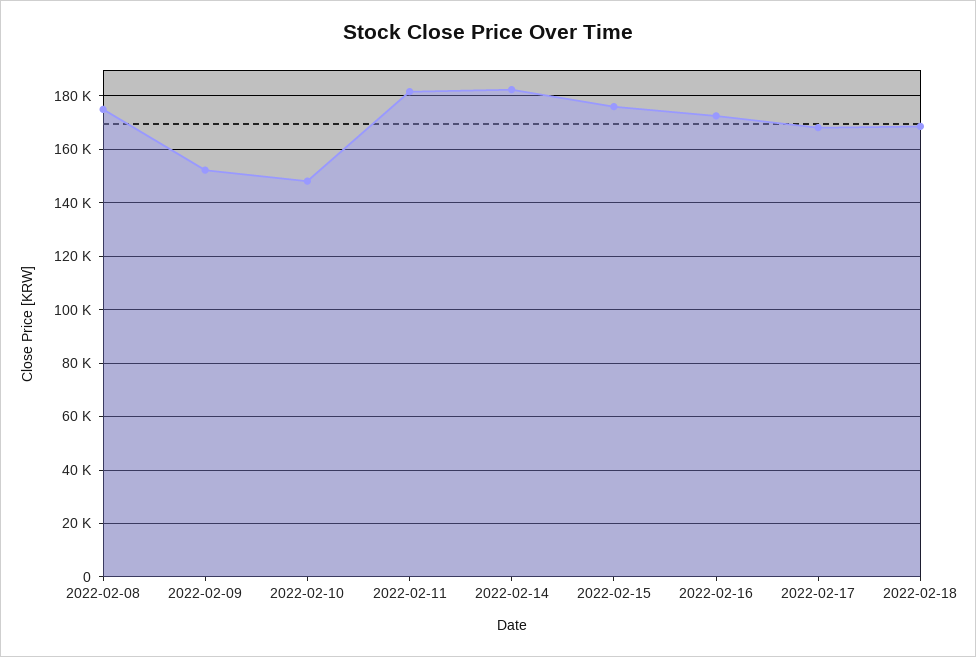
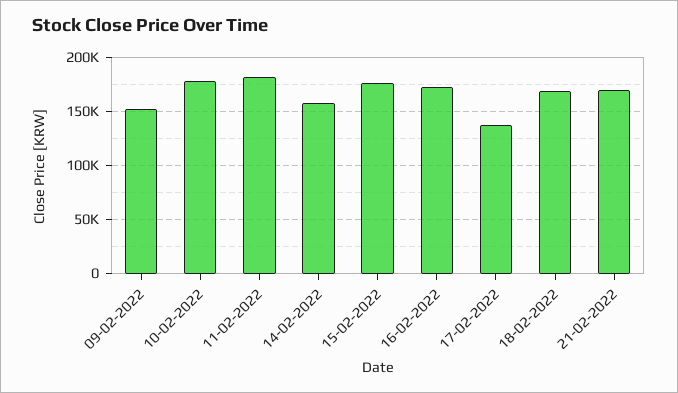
2022-02-08: 175000 -> none
2022-02-10: 147500 -> 180000
2022-02-14: 182500 -> 160000
2022-02-17: 167500 -> 140000
21-02-2022: none -> 170000

